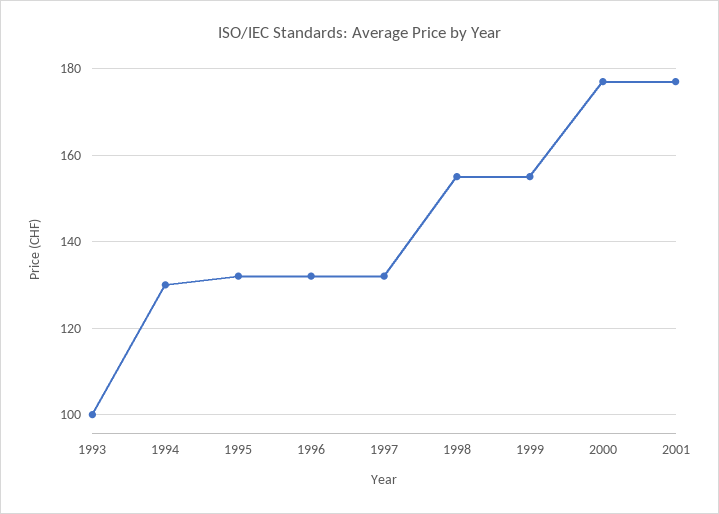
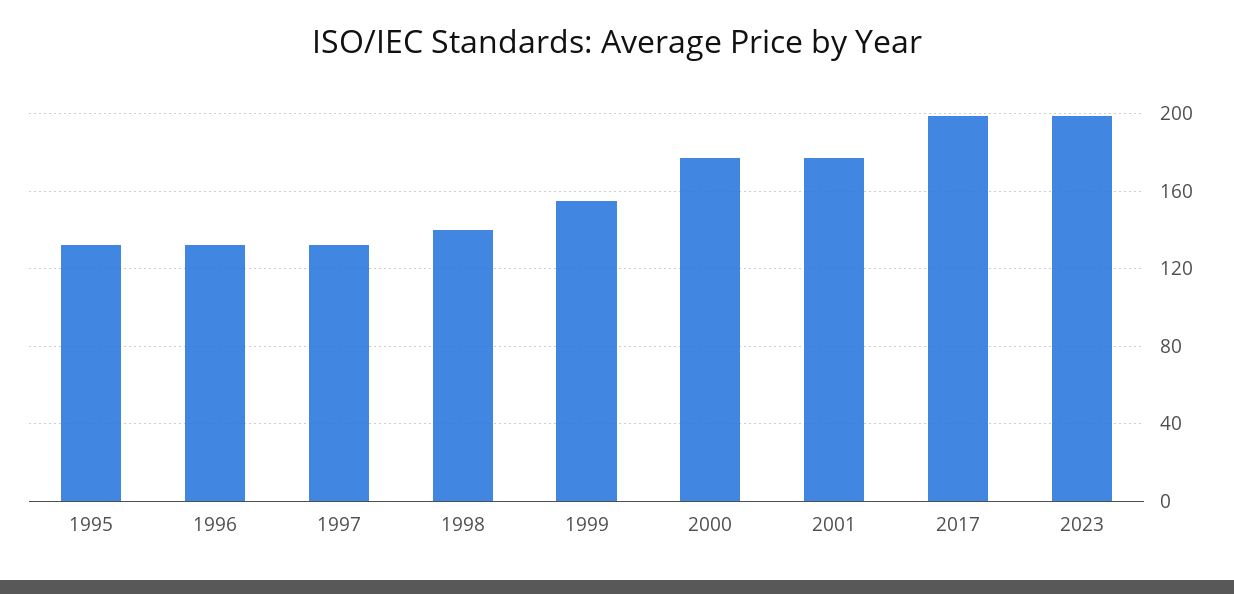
1993: 100 -> none
1994: 130 -> none
1998: 155 -> 140
2017: none -> 200
2023: none -> 200

